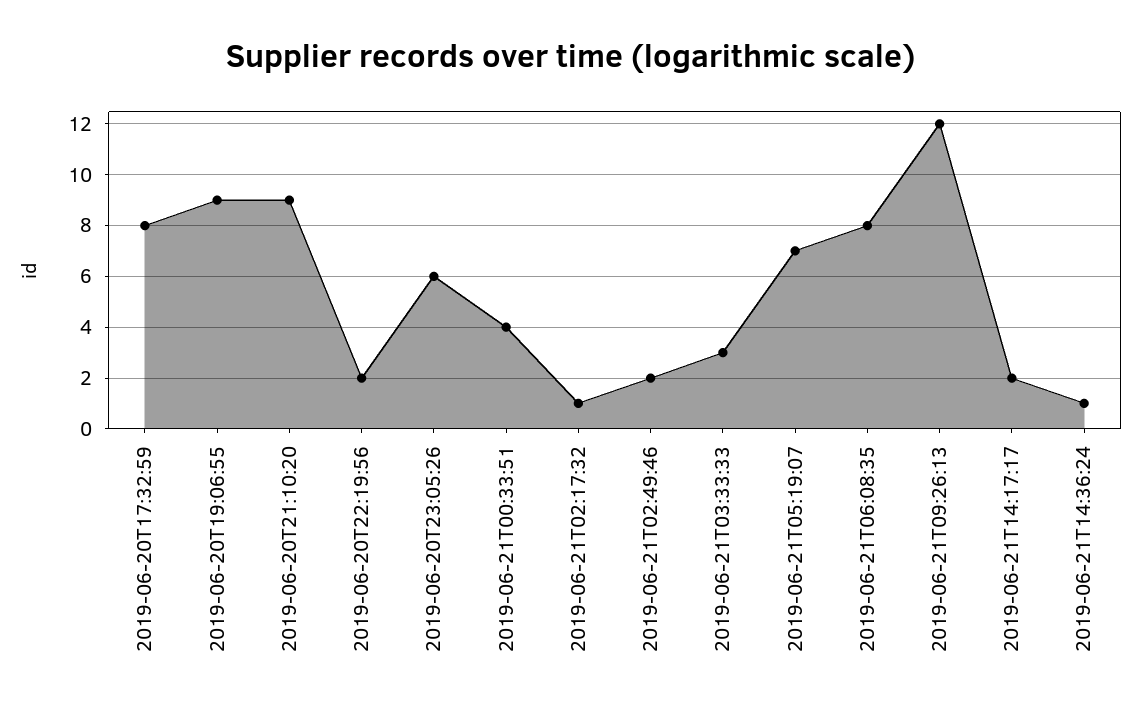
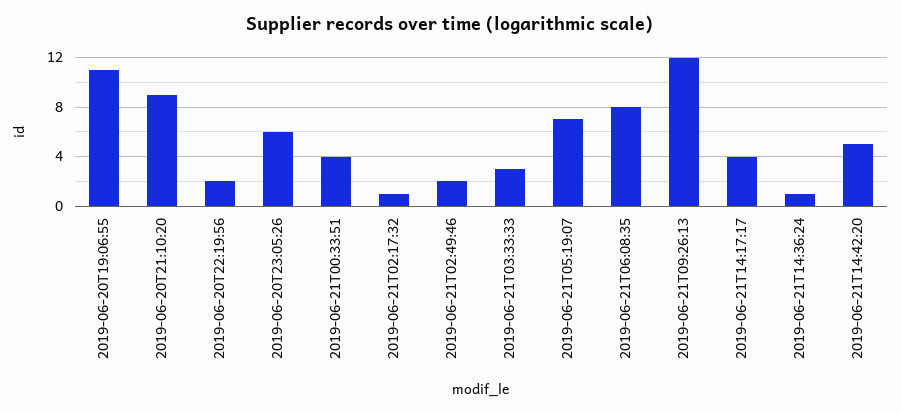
2019-06-20T17:32:59: 8 -> none
2019-06-20T19:06:55: 9 -> 11
2019-06-21T14:17:17: 2 -> 4
2019-06-21T14:42:20: none -> 5

